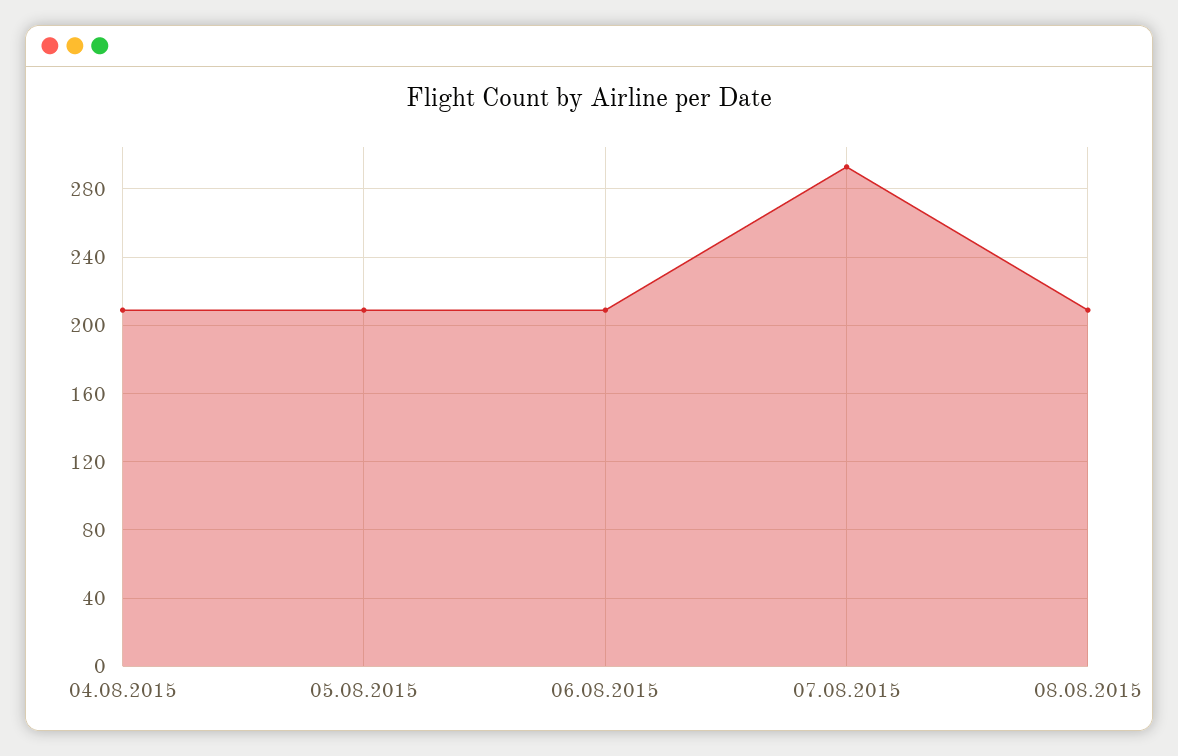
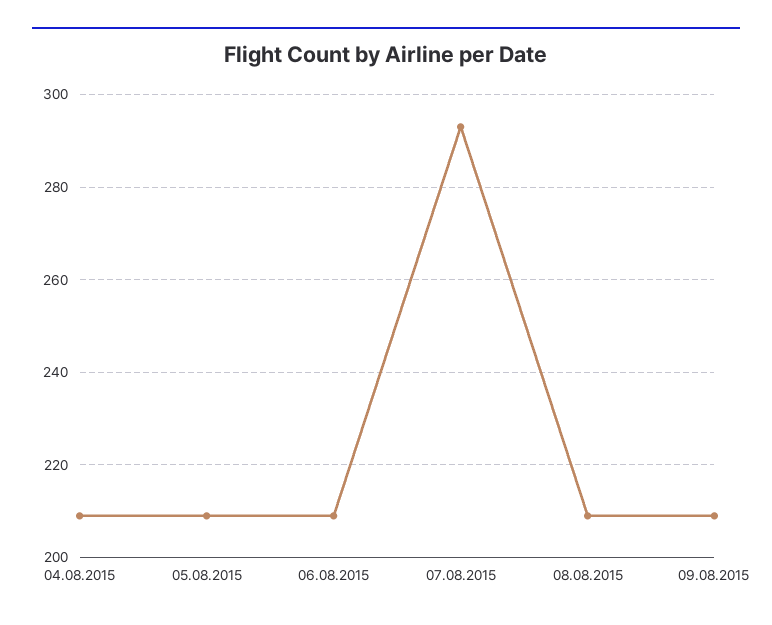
09.08.2015: none -> 210

